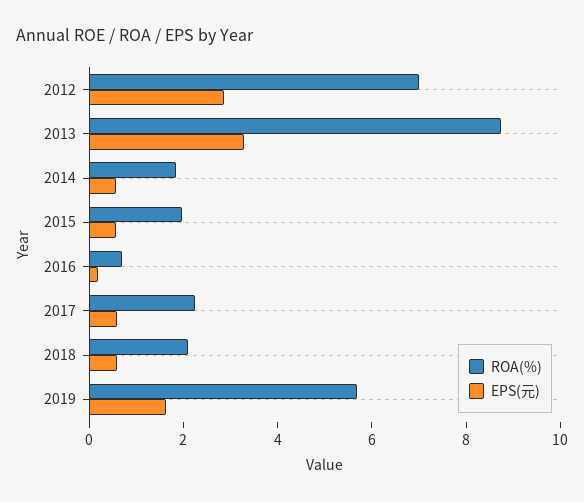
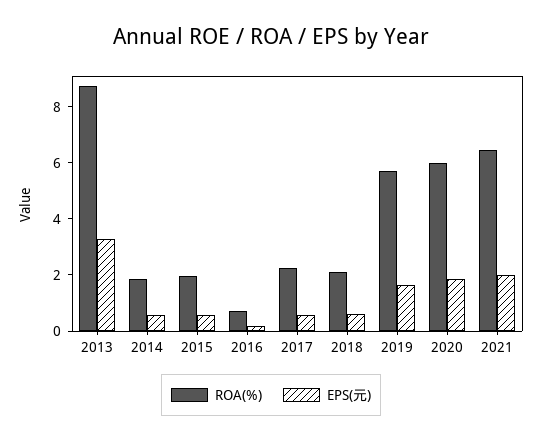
ROA(%), 2012: 7 -> none
EPS(元), 2012: 3 -> none
ROA(%), 2020: none -> 6
EPS(元), 2020: none -> 2
ROA(%), 2021: none -> 6.5
EPS(元), 2021: none -> 2

